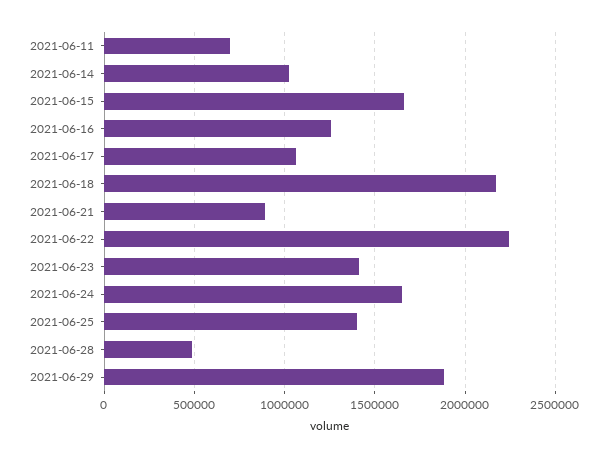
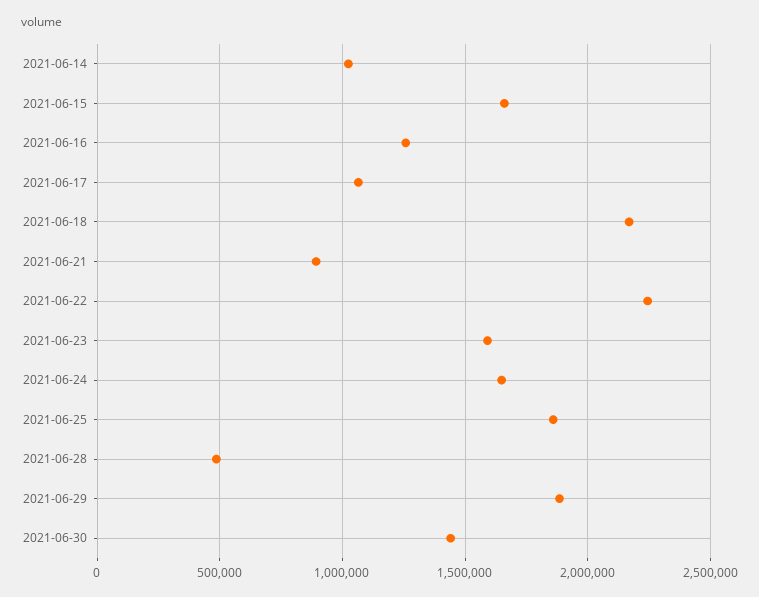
2021-06-11: 700000 -> none
2021-06-23: 1400000 -> 1600000
2021-06-25: 1400000 -> 1850000
2021-06-30: none -> 1450000

